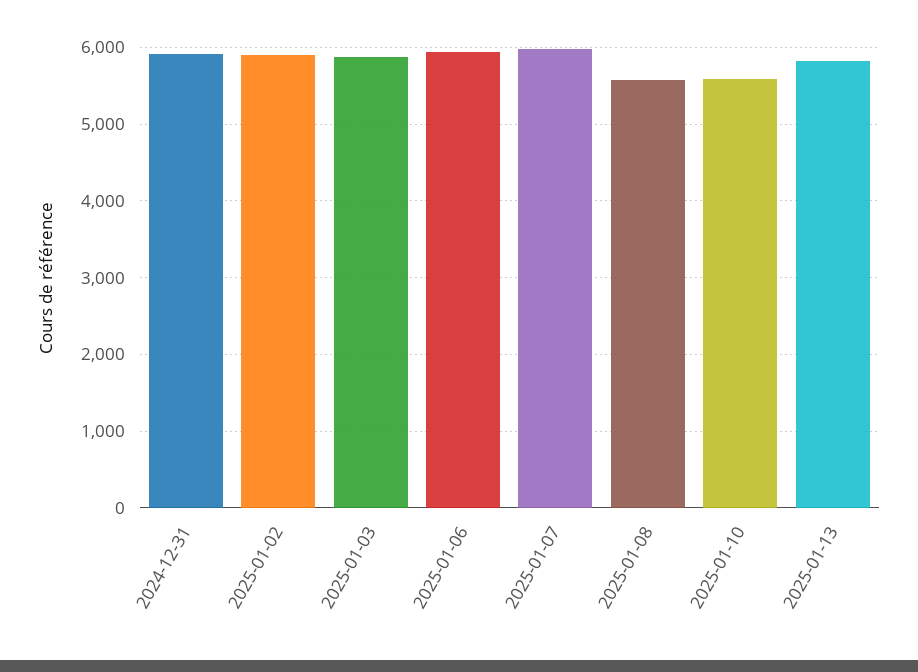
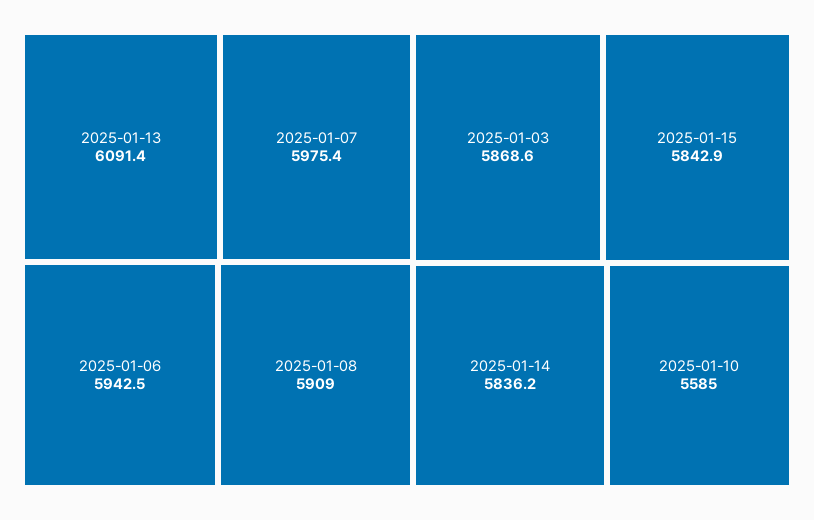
2024-12-31: 5900 -> none
2025-01-02: 5900 -> none
2025-01-08: 5600 -> 5909
2025-01-13: 5800 -> 6091.4
2025-01-15: none -> 5842.9
2025-01-14: none -> 5836.2

